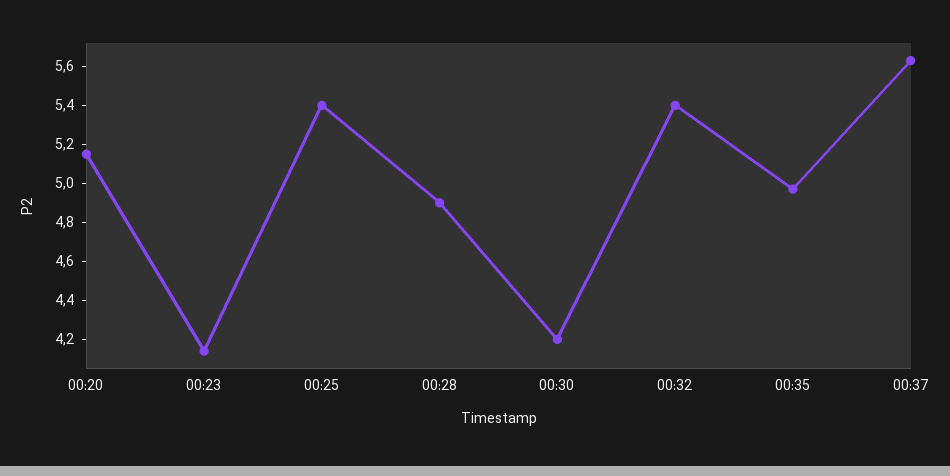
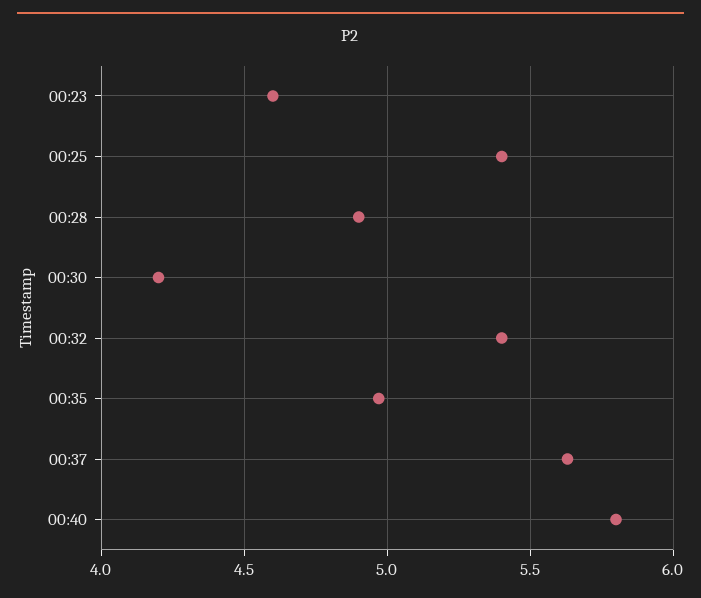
00:20: 5.15 -> none
00:23: 4.15 -> 4.6
00:40: none -> 5.8

